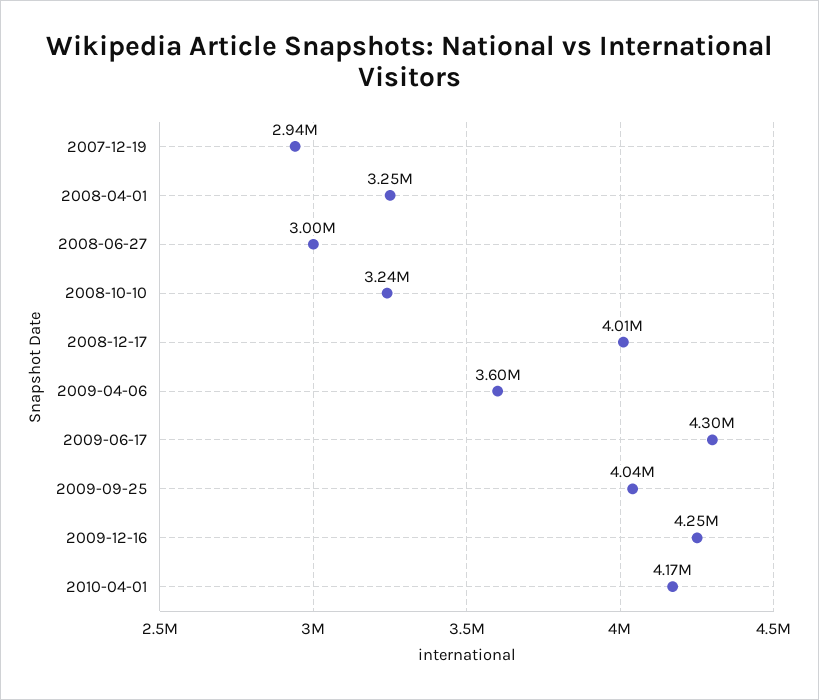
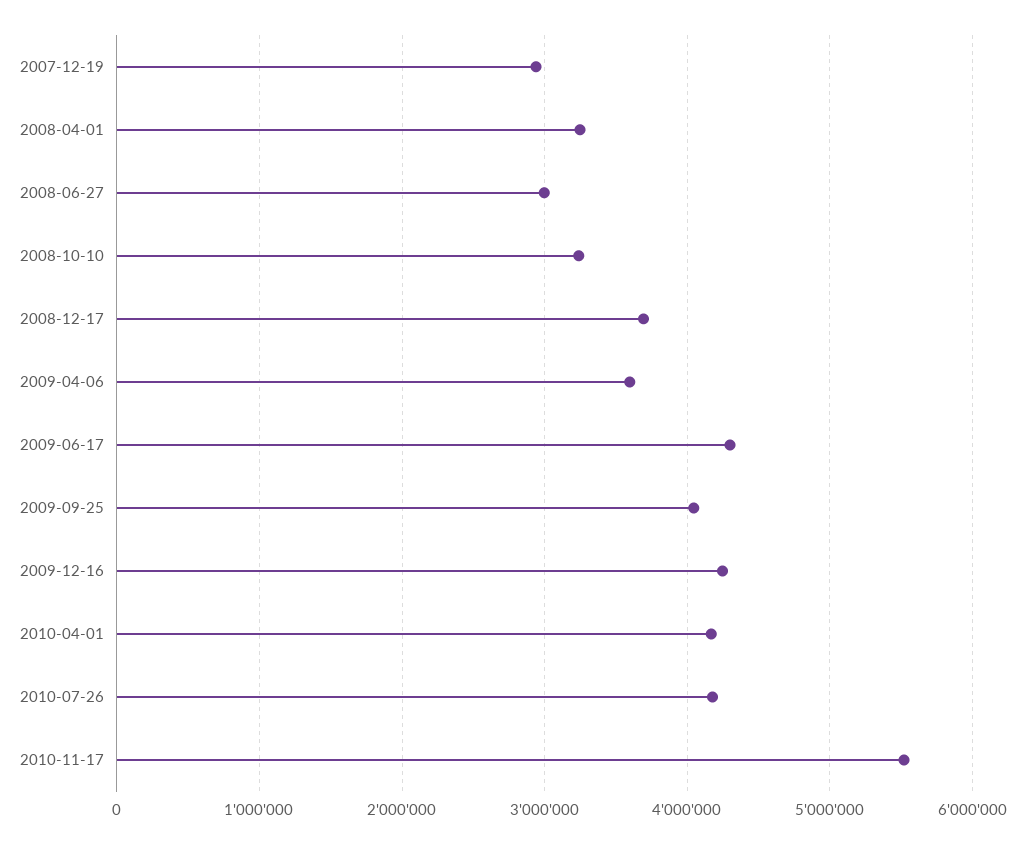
2008-12-17: 4010000 -> 3700000
2010-07-26: none -> 4200000
2010-11-17: none -> 5500000

